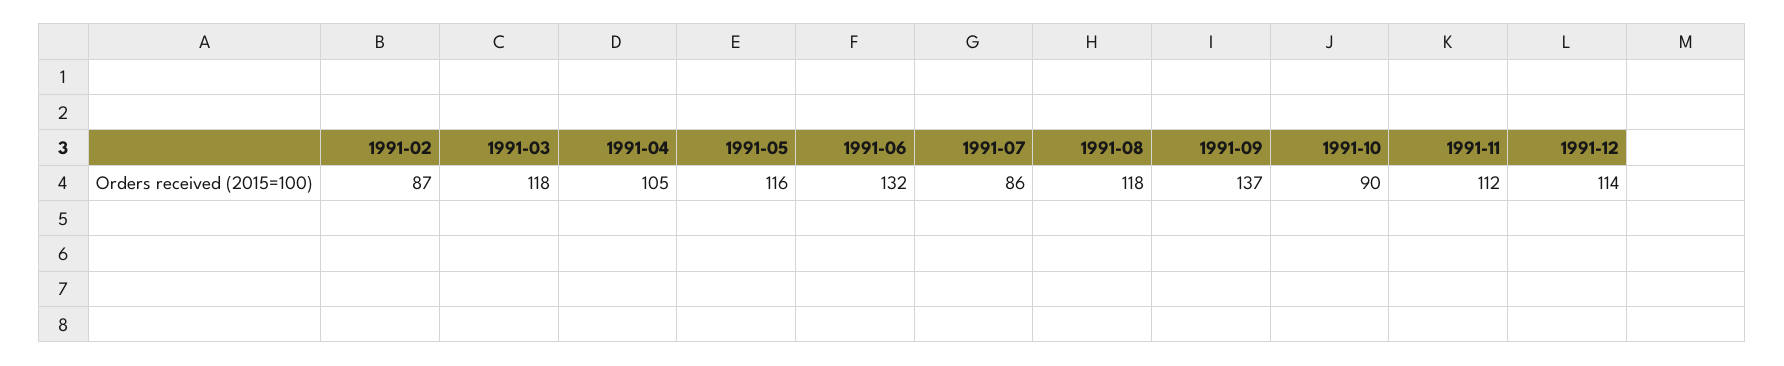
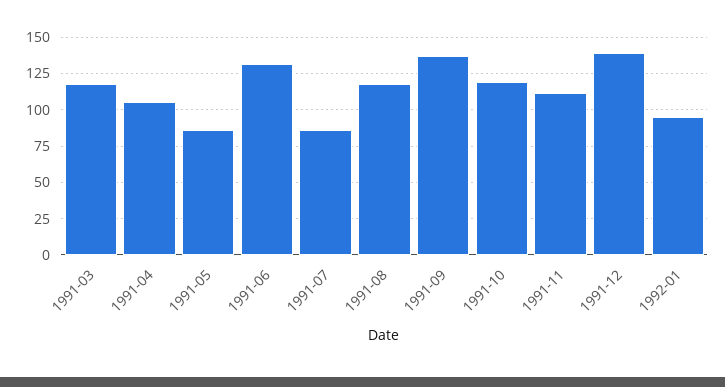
1991-02: 87 -> none
1991-05: 116 -> 85
1991-10: 90 -> 120
1991-12: 114 -> 140
1992-01: none -> 95

